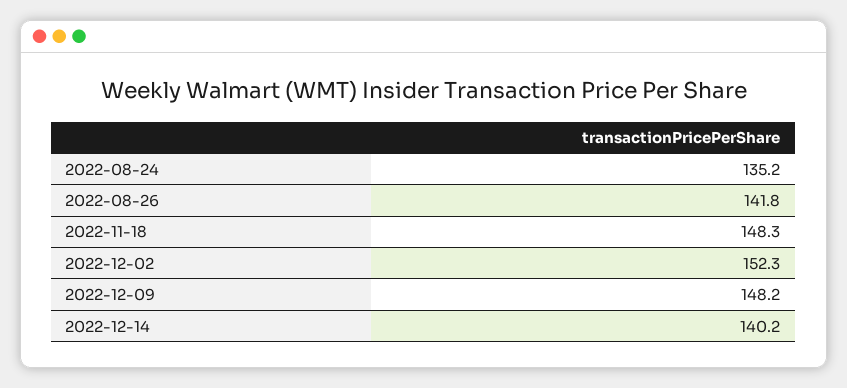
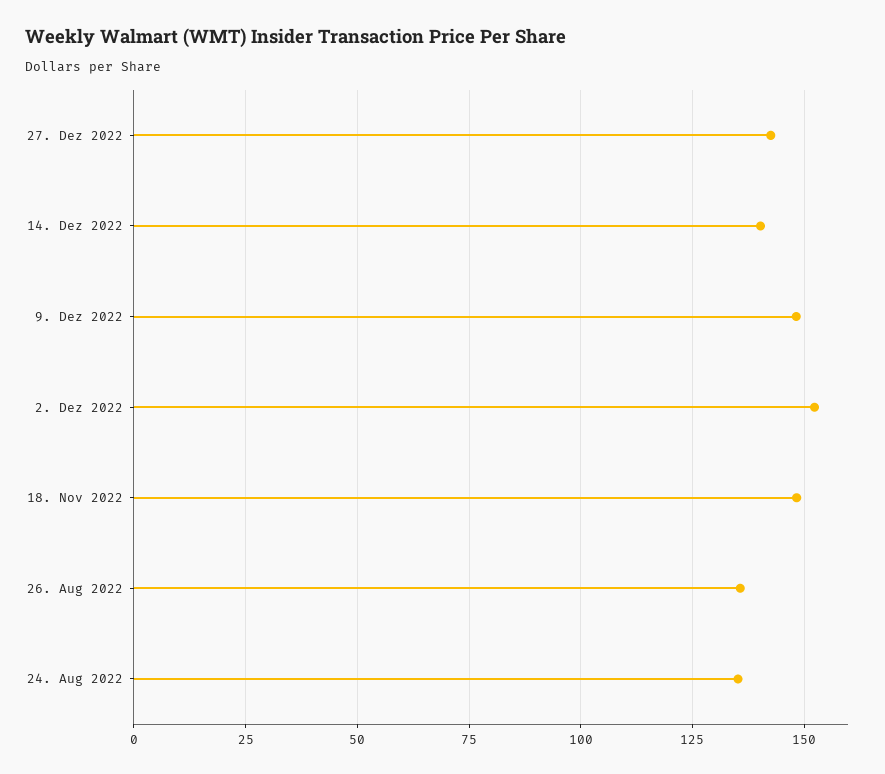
2022-08-26: 141.8 -> 135
27. Dez 2022: none -> 142.5

